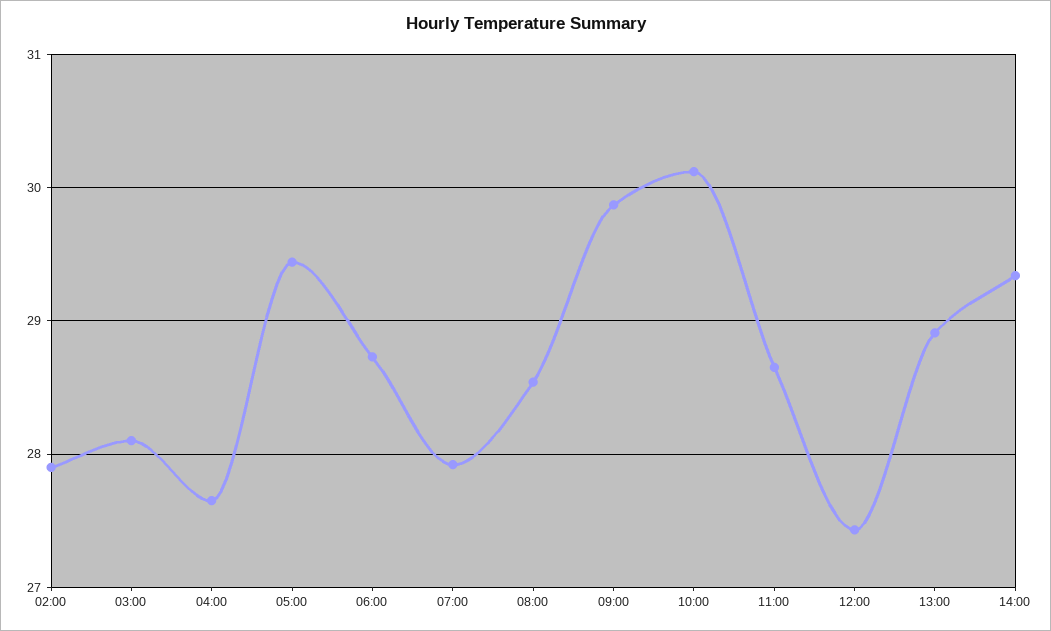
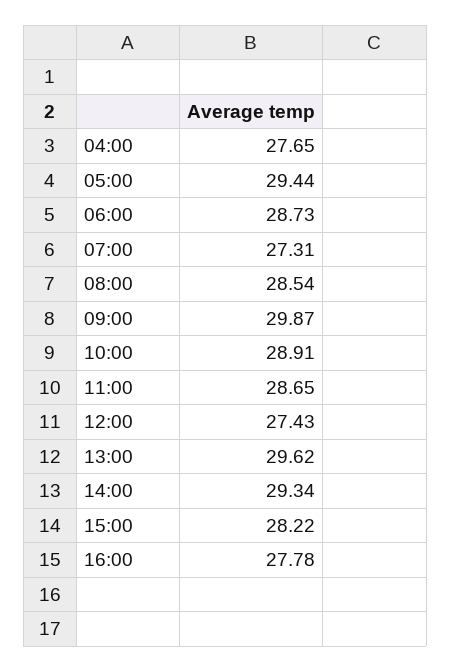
02:00: 27.9 -> none
03:00: 28.1 -> none
07:00: 27.9 -> 27.31
10:00: 30.1 -> 28.91
13:00: 28.9 -> 29.62
15:00: none -> 28.22
16:00: none -> 27.78

